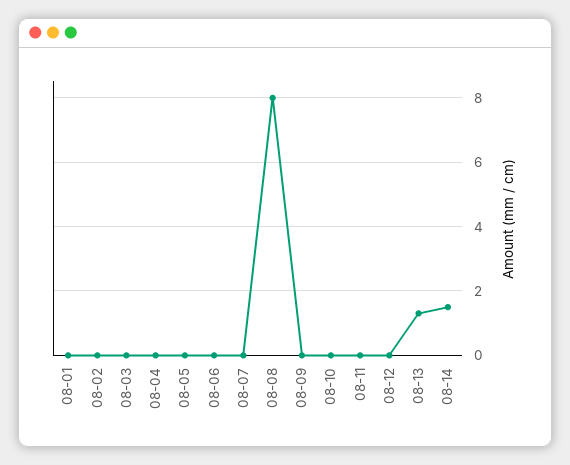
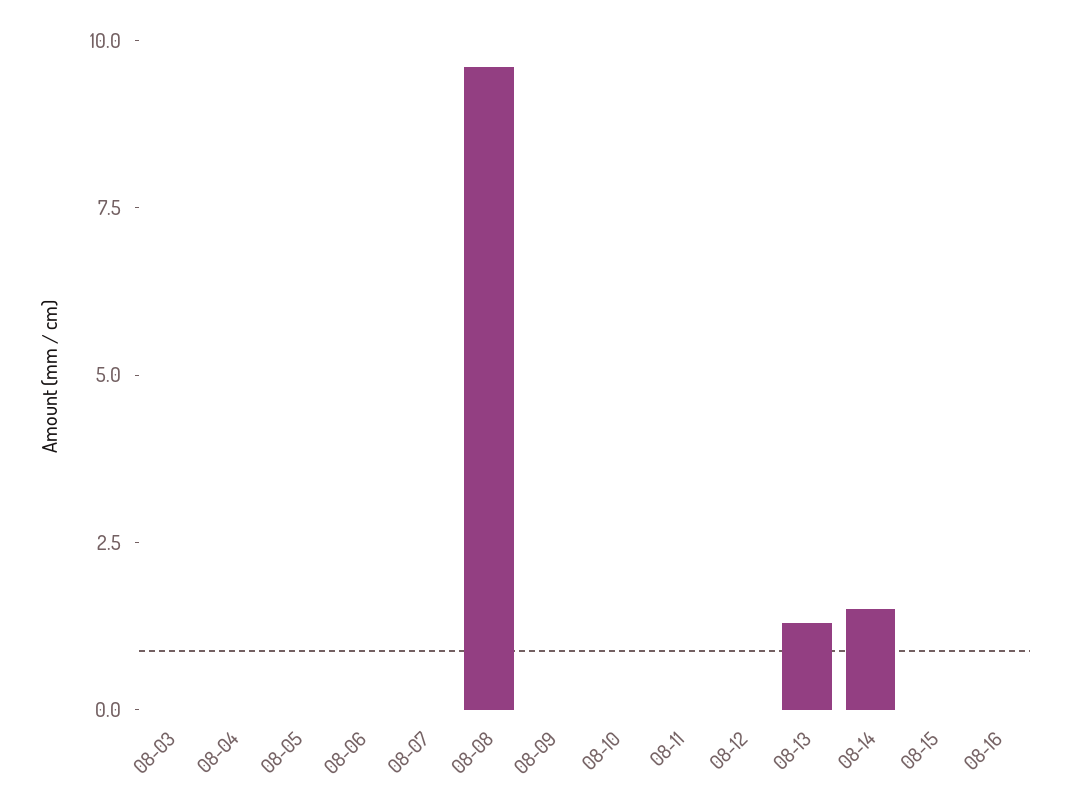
08-01: 0 -> none
08-02: 0 -> none
08-08: 8 -> 9.5
08-15: none -> 0
08-16: none -> 0

